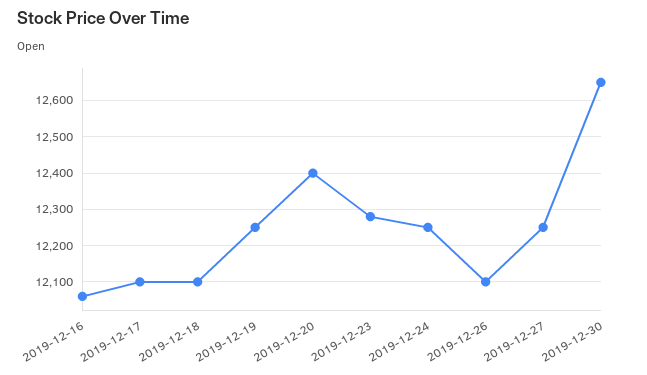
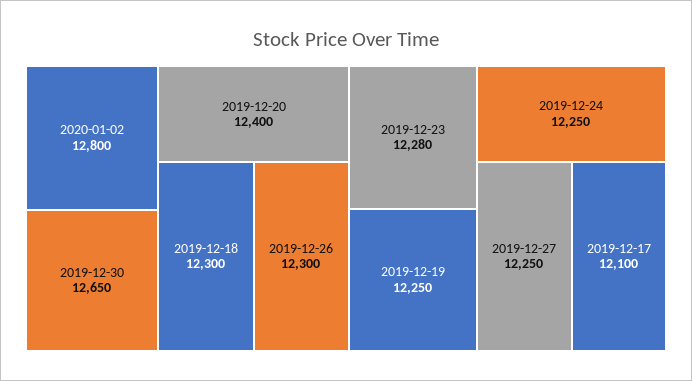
2019-12-16: 12060 -> none
2019-12-18: 12100 -> 12300
2019-12-26: 12100 -> 12300
2020-01-02: none -> 12800

